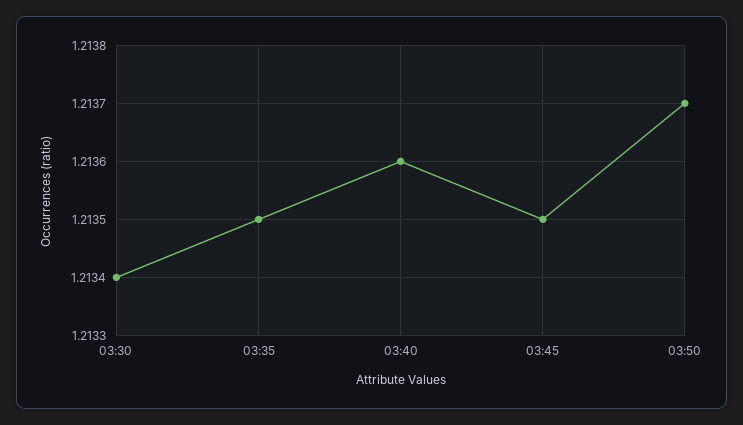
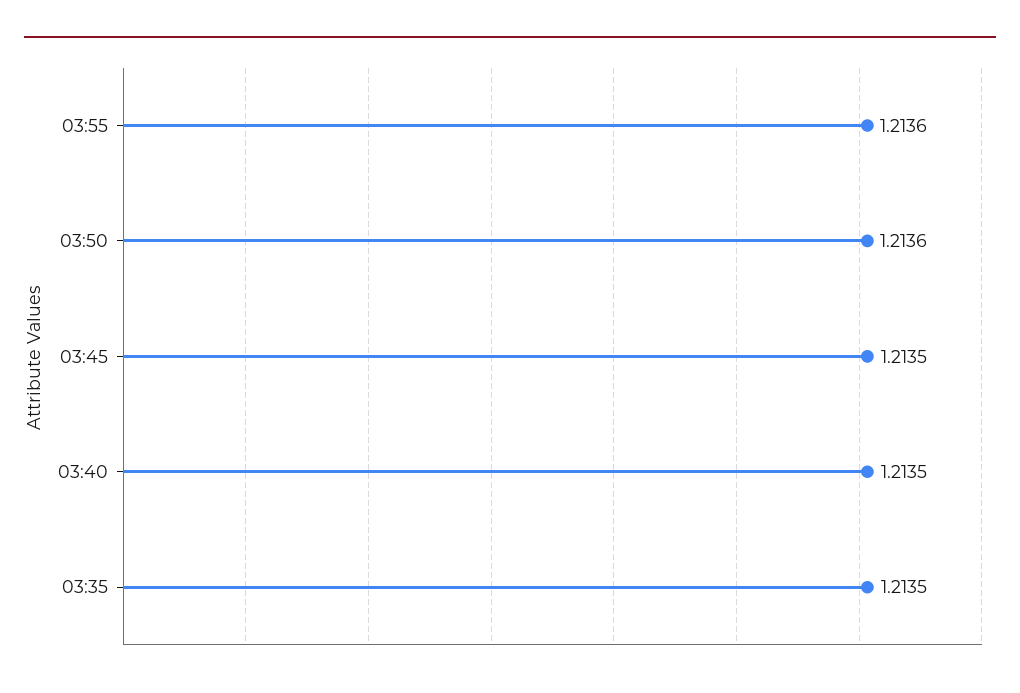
03:30: 1.2134 -> none
03:40: 1.2136 -> 1.2135
03:50: 1.2137 -> 1.2136
03:55: none -> 1.2136

